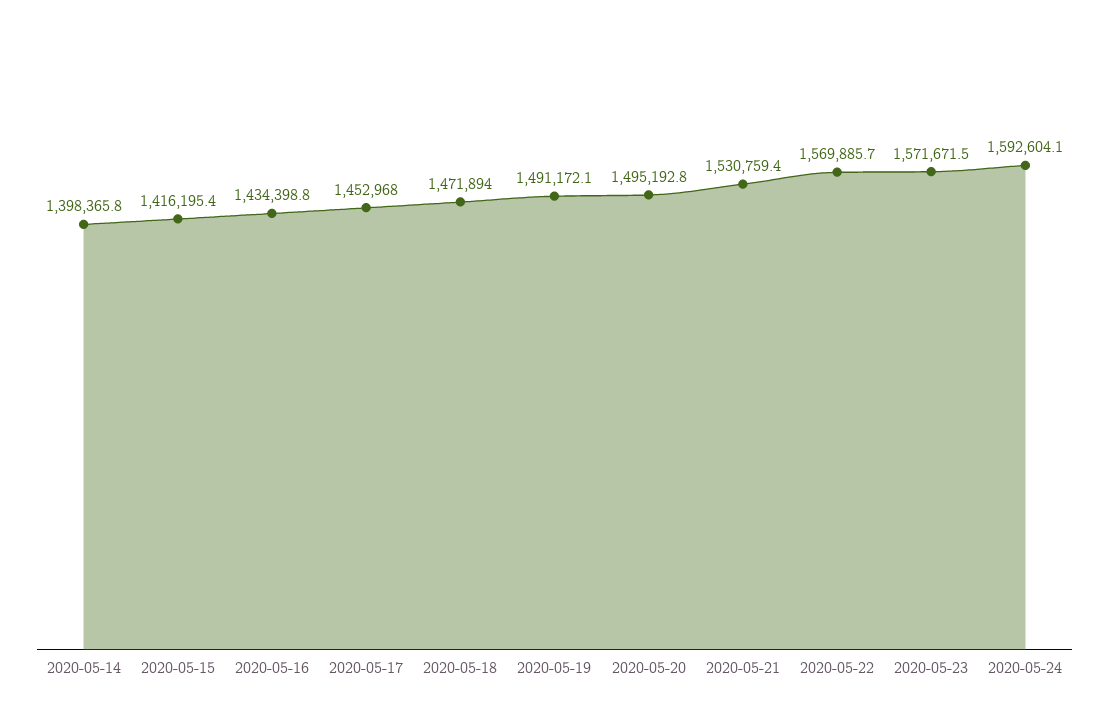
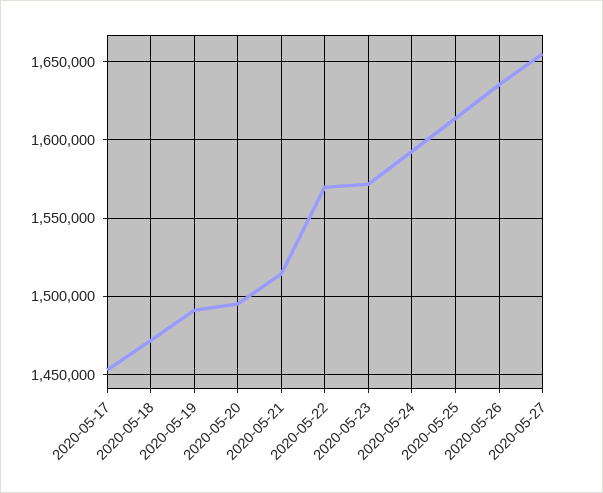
2020-05-14: 1398365.8 -> none
2020-05-15: 1416195.4 -> none
2020-05-16: 1434398.8 -> none
2020-05-21: 1530759.4 -> 1515000
2020-05-25: none -> 1615000
2020-05-26: none -> 1635000
2020-05-27: none -> 1655000

